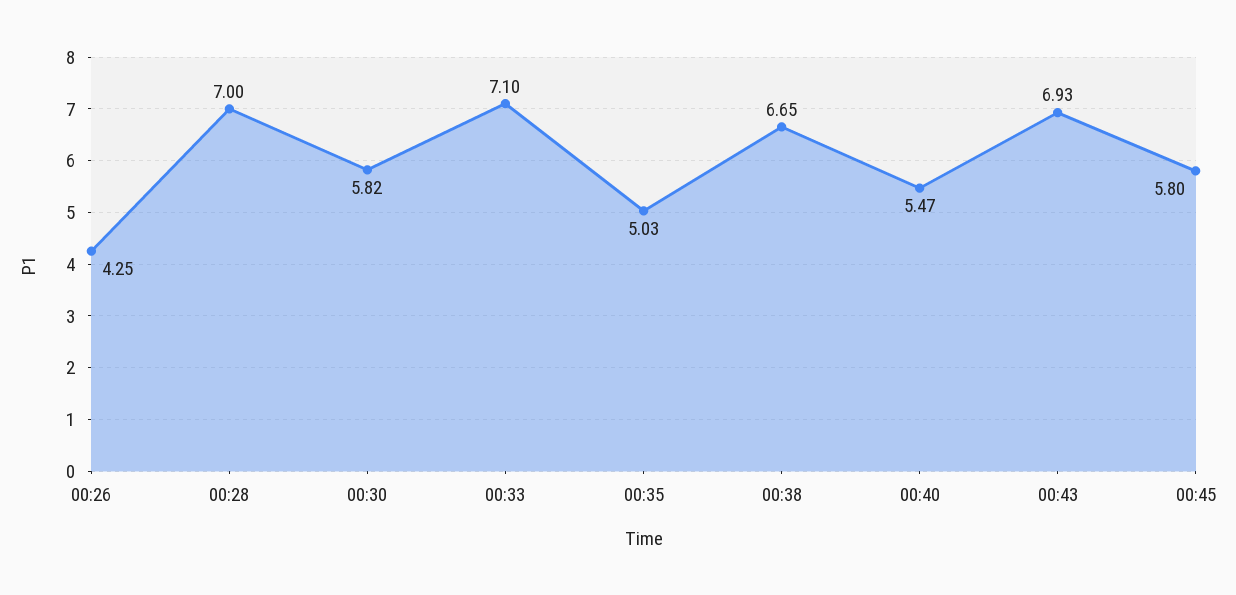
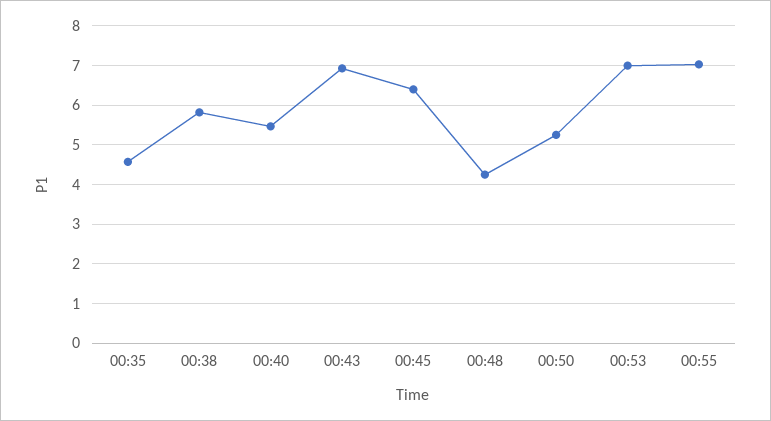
00:26: 4.25 -> none
00:28: 7 -> none
00:30: 5.82 -> none
00:33: 7.1 -> none
00:35: 5.03 -> 4.6
00:38: 6.65 -> 5.8
00:45: 5.8 -> 6.4
00:48: none -> 4.2
00:50: none -> 5.2
00:53: none -> 7
00:55: none -> 7

